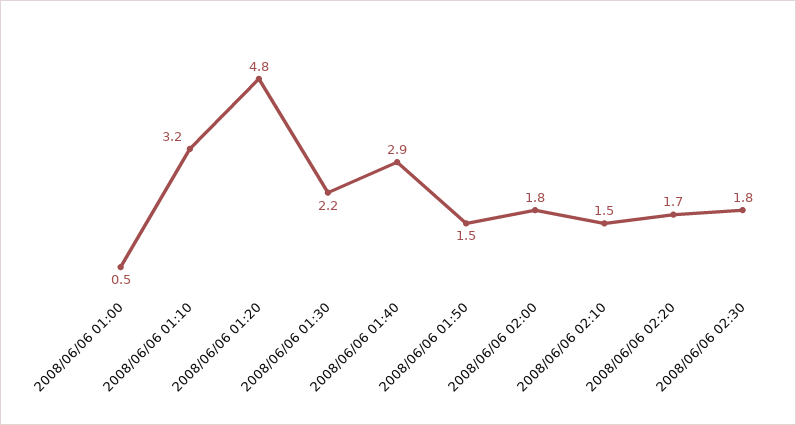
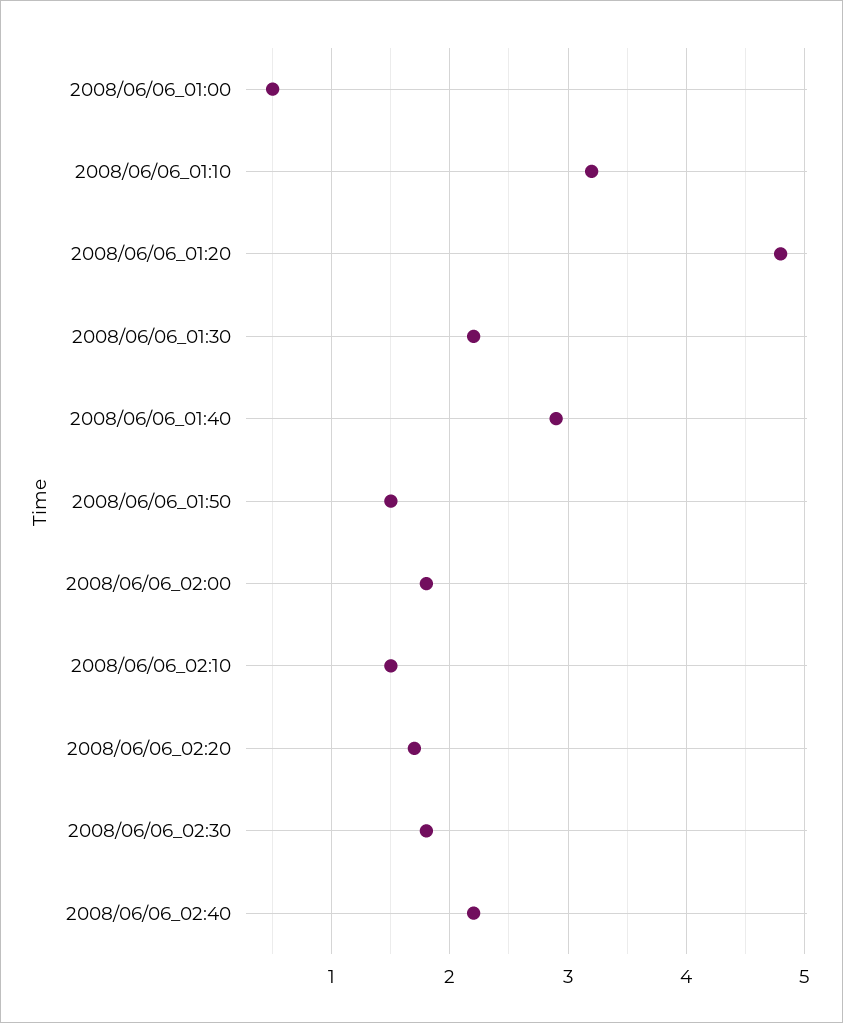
2008/06/06_02:40: none -> 2.2

